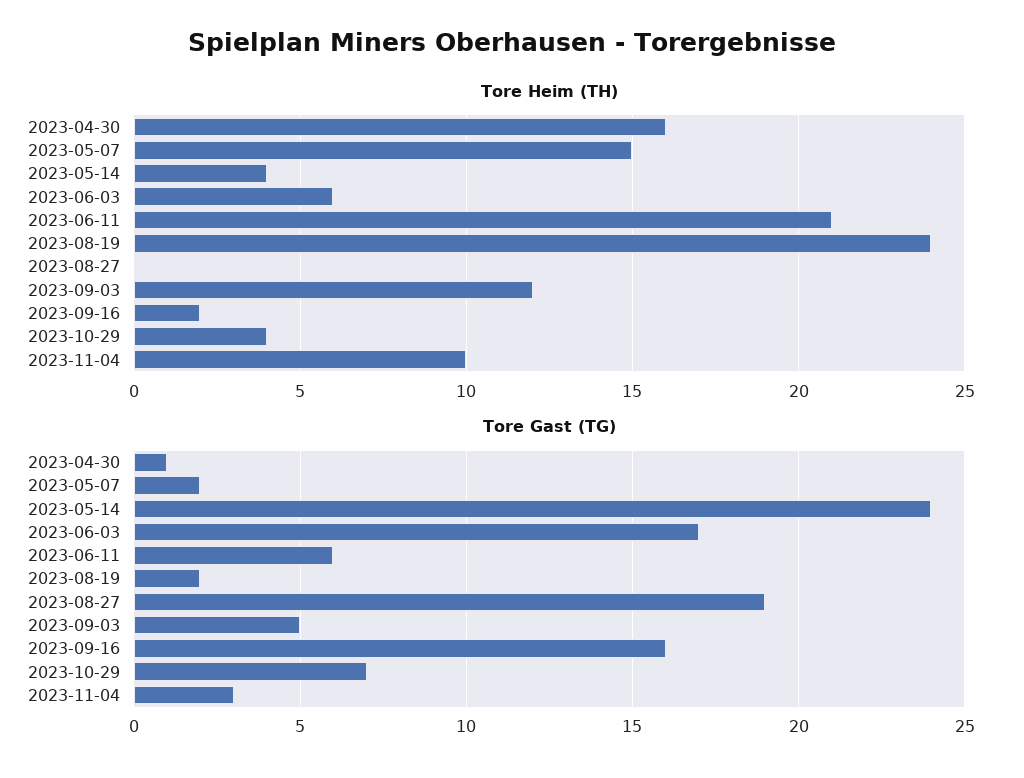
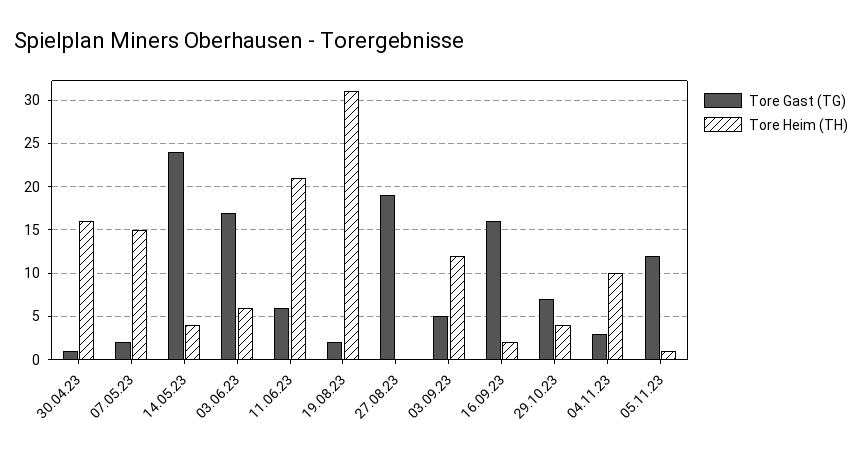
Tore Heim (TH), 2023-08-19: 24 -> 31
Tore Gast (TG), 05.11.23: none -> 12
Tore Heim (TH), 05.11.23: none -> 1

